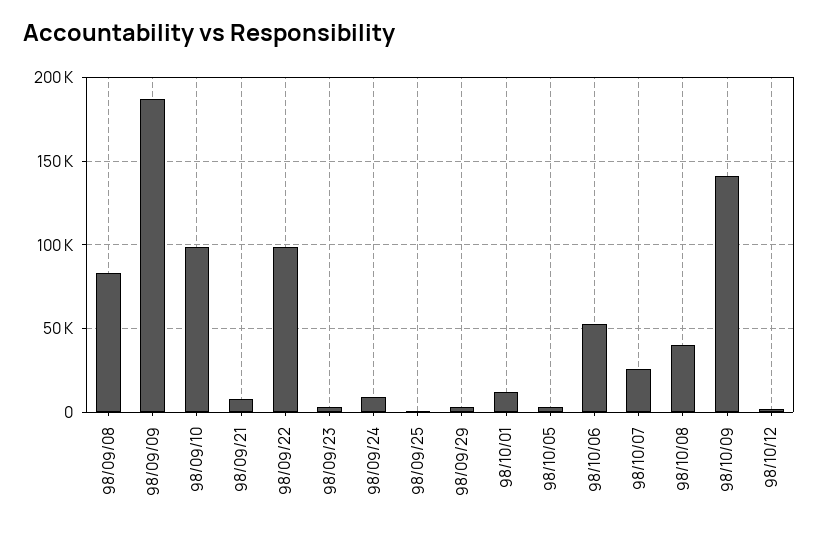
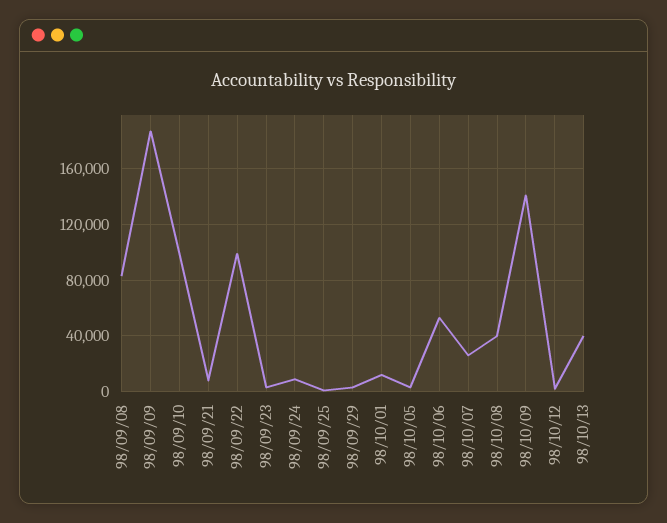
98/10/13: none -> 40000

